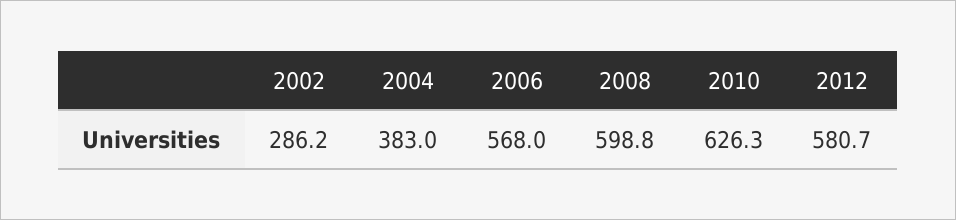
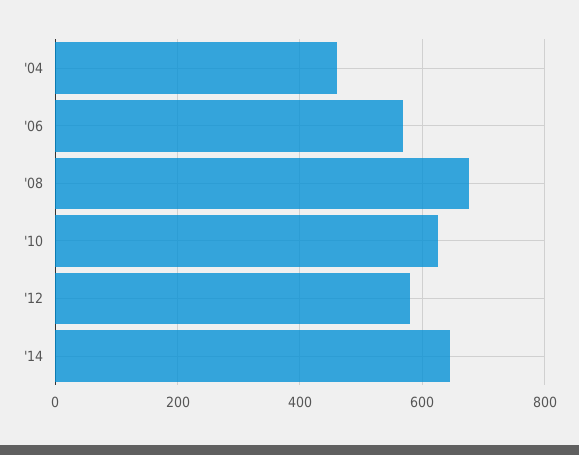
2002: 286.2 -> none
2004: 383 -> 460
2008: 598.8 -> 680
'14: none -> 640

